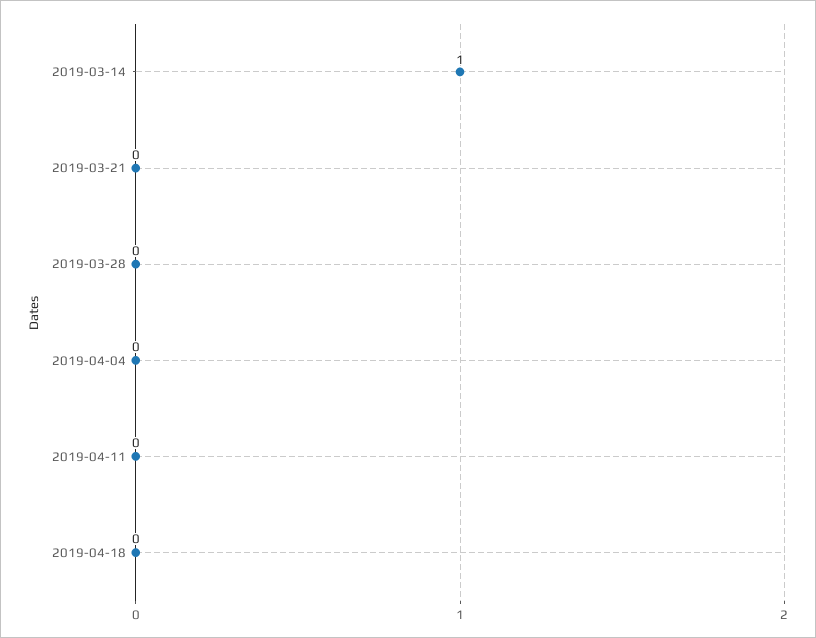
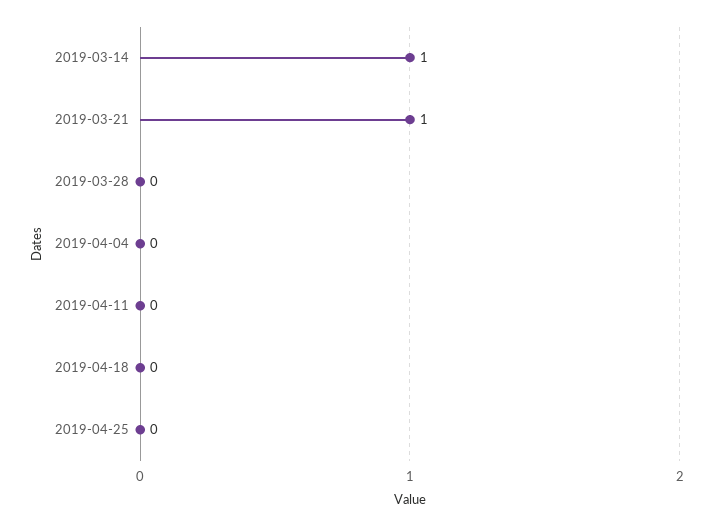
2019-03-21: 0 -> 1
2019-04-25: none -> 0

